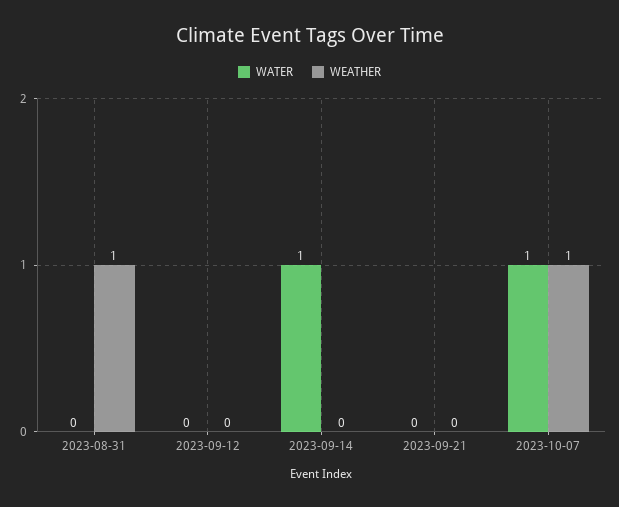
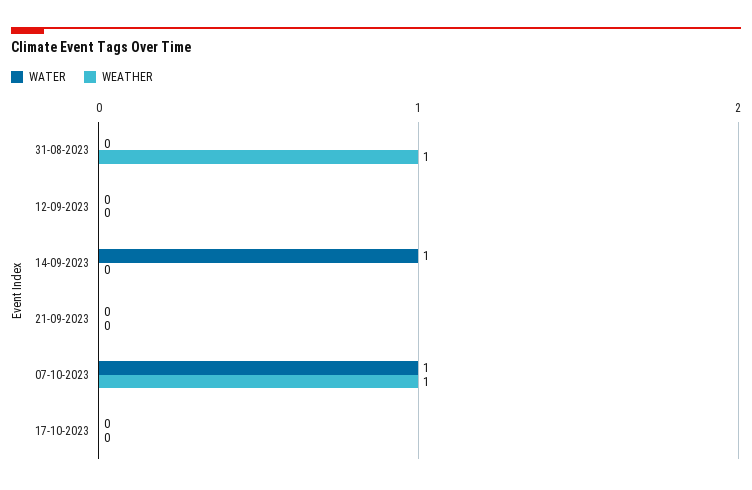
WATER, 17-10-2023: none -> 0
WEATHER, 17-10-2023: none -> 0

